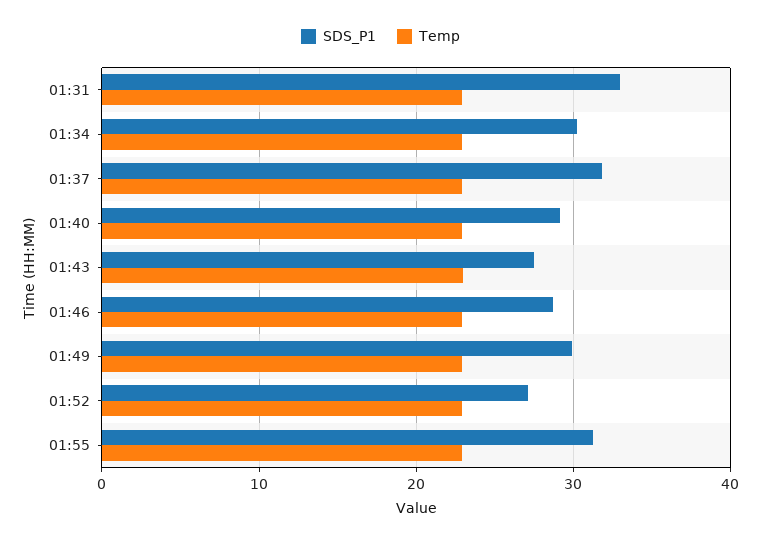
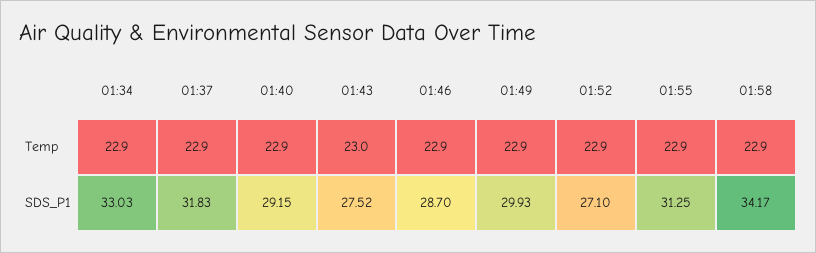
SDS_P1, 01:31: 33 -> none
Temp, 01:31: 23 -> none
SDS_P1, 01:34: 30 -> 33.03
Temp, 01:58: none -> 22.9
SDS_P1, 01:58: none -> 34.17

